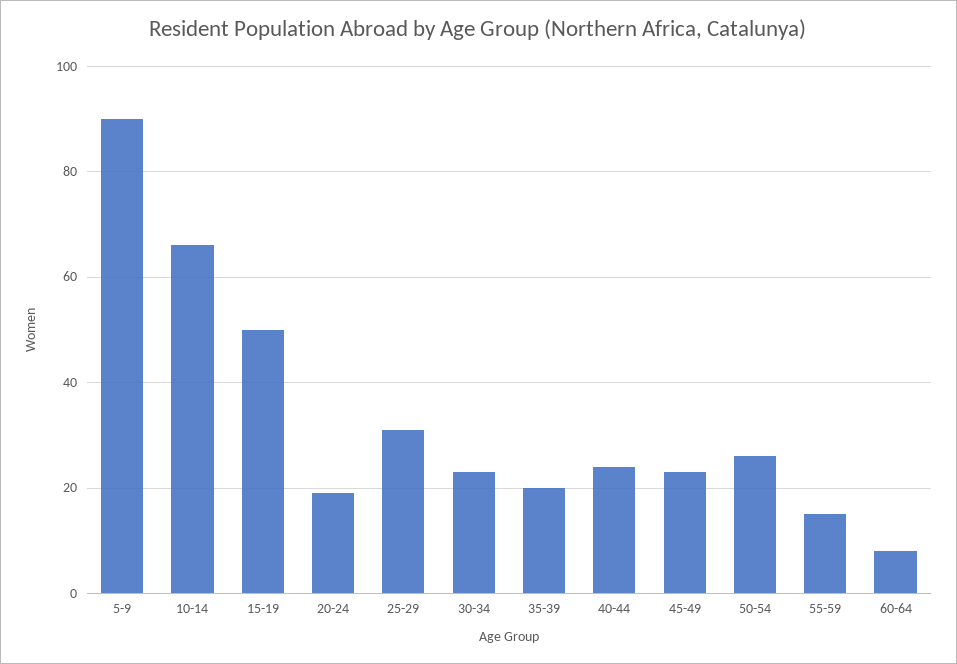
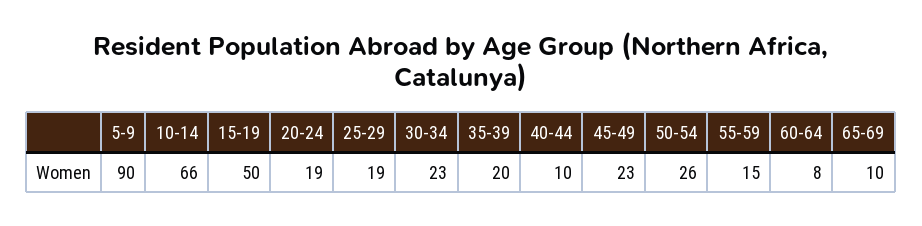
25-29: 30 -> 19
40-44: 25 -> 10
65-69: none -> 10

